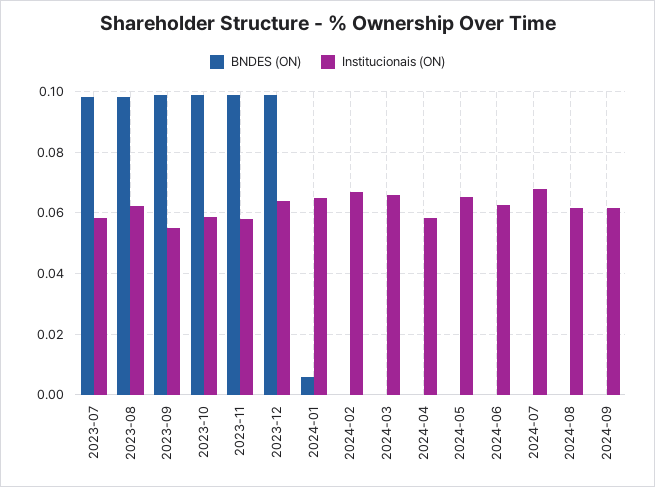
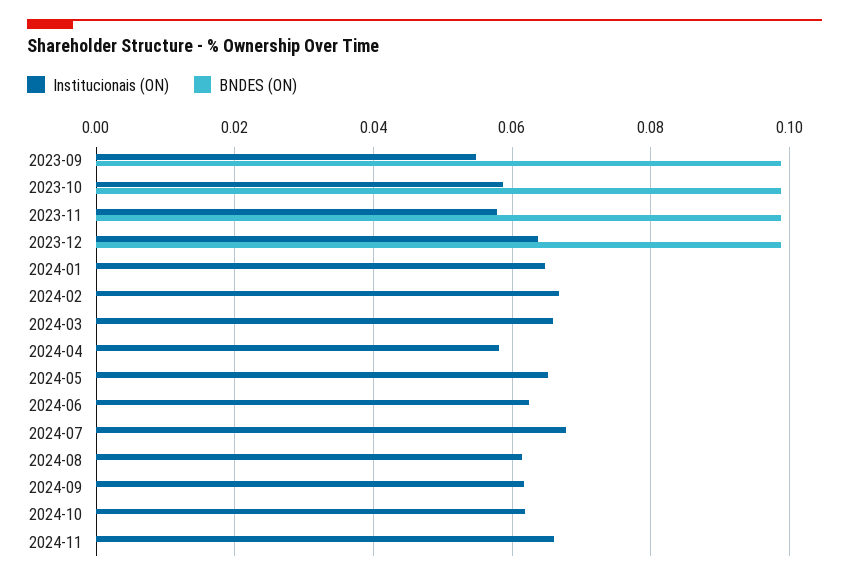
BNDES (ON), 2023-07: 0.098 -> none
Institucionais (ON), 2023-07: 0.058 -> none
BNDES (ON), 2023-08: 0.098 -> none
Institucionais (ON), 2023-08: 0.062 -> none
BNDES (ON), 2024-01: 0.006 -> 0
Institucionais (ON), 2024-10: none -> 0.062
BNDES (ON), 2024-10: none -> 0
Institucionais (ON), 2024-11: none -> 0.066
BNDES (ON), 2024-11: none -> 0

